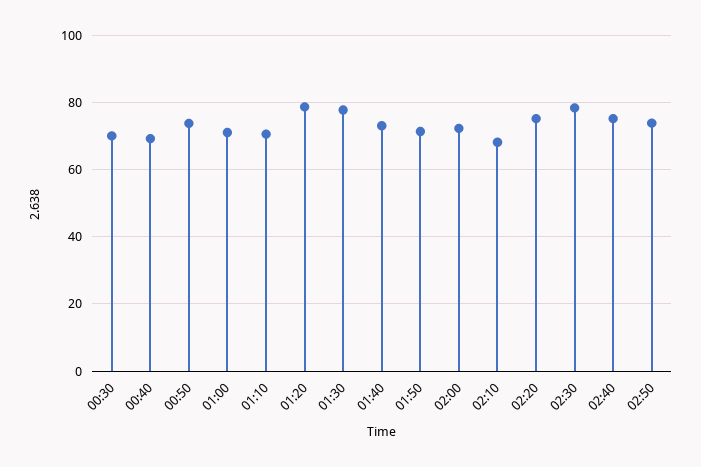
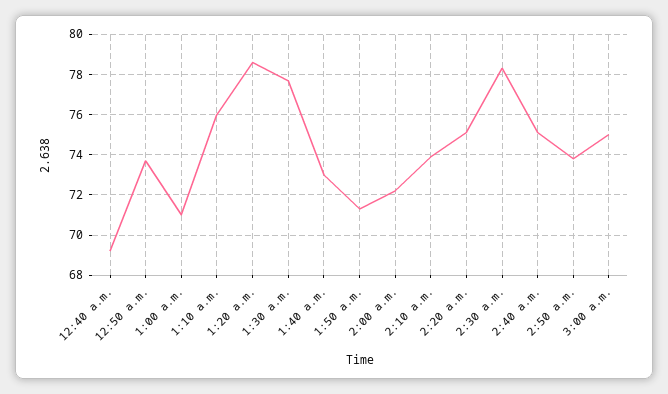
00:30: 70 -> none
01:10: 70 -> 76
02:10: 68 -> 74
3:00 a.m.: none -> 75

